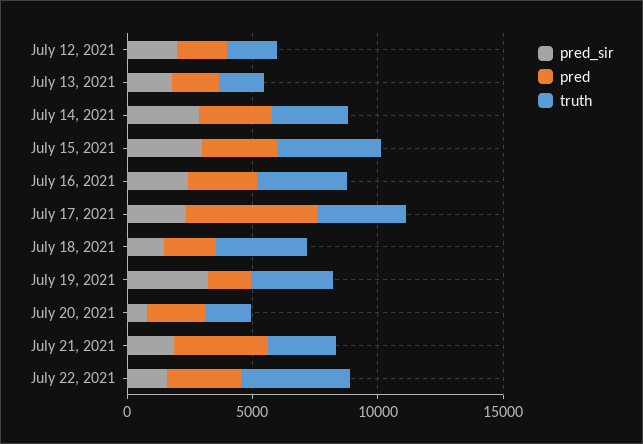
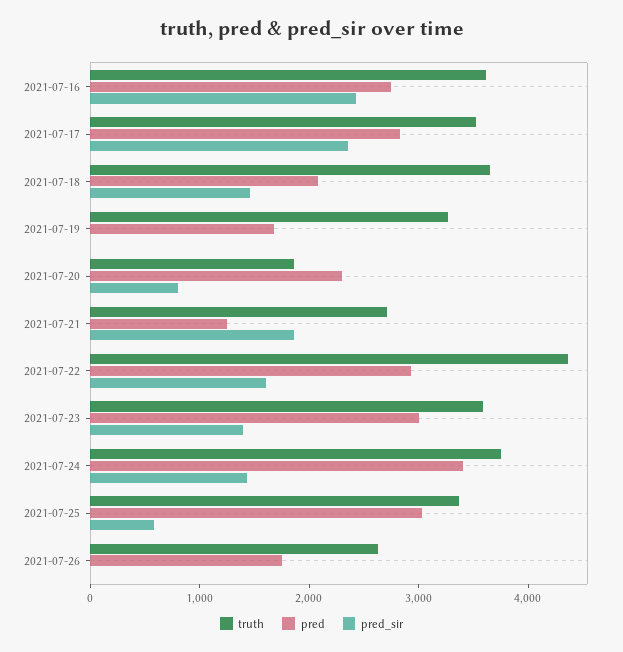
pred_sir, July 12, 2021: 2000 -> none
pred, July 12, 2021: 2000 -> none
truth, July 12, 2021: 2000 -> none
pred_sir, July 13, 2021: 2000 -> none
pred, July 13, 2021: 2000 -> none
truth, July 13, 2021: 2000 -> none
pred_sir, July 14, 2021: 3000 -> none
pred, July 14, 2021: 3000 -> none
truth, July 14, 2021: 3000 -> none
pred_sir, July 15, 2021: 3000 -> none
pred, July 15, 2021: 3000 -> none
truth, July 15, 2021: 4000 -> none
pred, July 17, 2021: 5000 -> 2800
pred_sir, July 19, 2021: 3000 -> 0
pred, July 21, 2021: 4000 -> 1200
truth, 2021-07-23: none -> 3600
pred, 2021-07-23: none -> 3000
pred_sir, 2021-07-23: none -> 1400
truth, 2021-07-24: none -> 3800
pred, 2021-07-24: none -> 3400
pred_sir, 2021-07-24: none -> 1400
truth, 2021-07-25: none -> 3400
pred, 2021-07-25: none -> 3000
pred_sir, 2021-07-25: none -> 600
truth, 2021-07-26: none -> 2600
pred, 2021-07-26: none -> 1800
pred_sir, 2021-07-26: none -> 0

